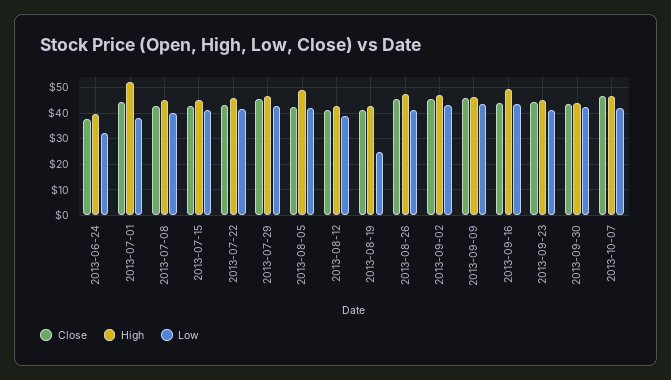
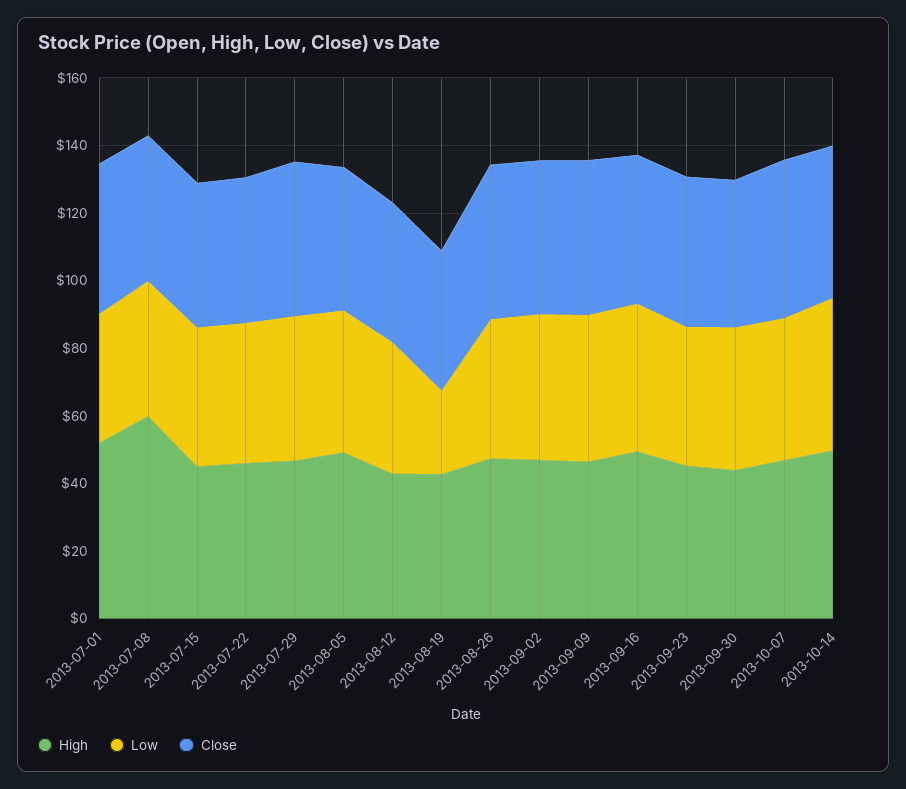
Close, 2013-06-24: 37.5 -> none
High, 2013-06-24: 40 -> none
Low, 2013-06-24: 32.5 -> none
High, 2013-07-08: 45 -> 60
High, 2013-10-14: none -> 50
Low, 2013-10-14: none -> 45
Close, 2013-10-14: none -> 45

